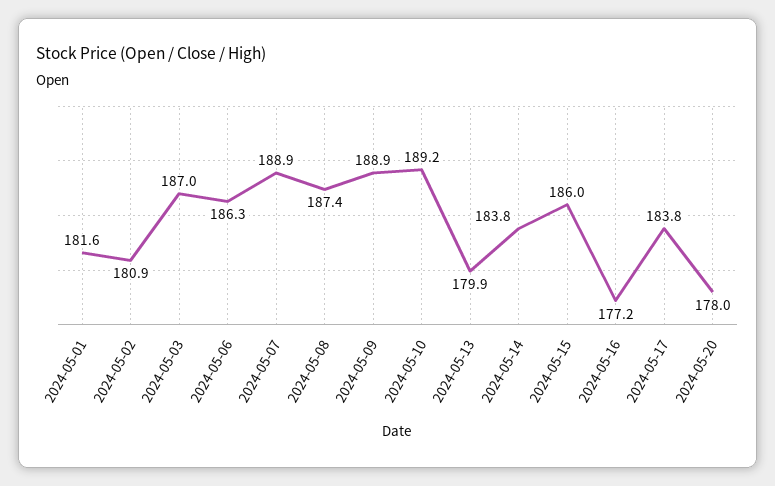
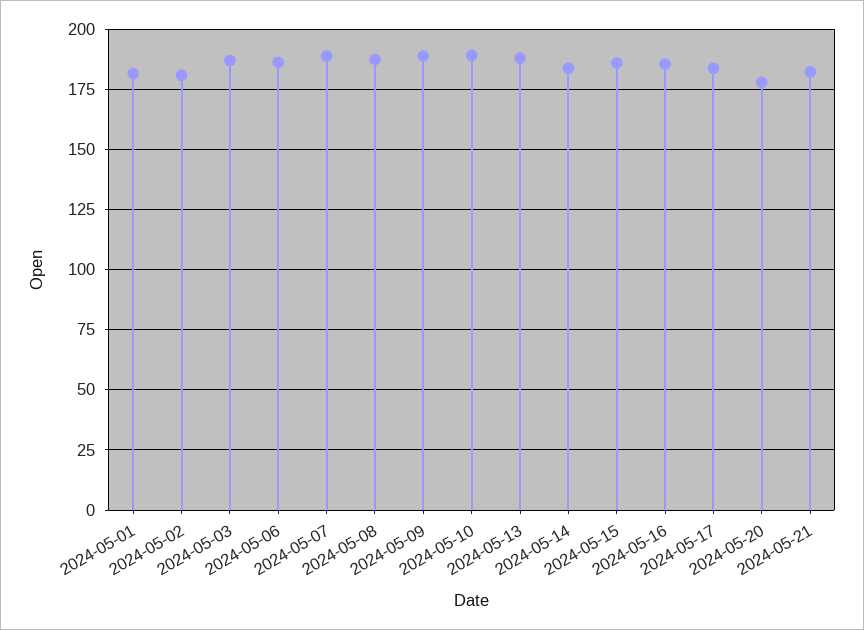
2024-05-13: 179.9 -> 187.5
2024-05-16: 177.2 -> 185
2024-05-21: none -> 182.5

